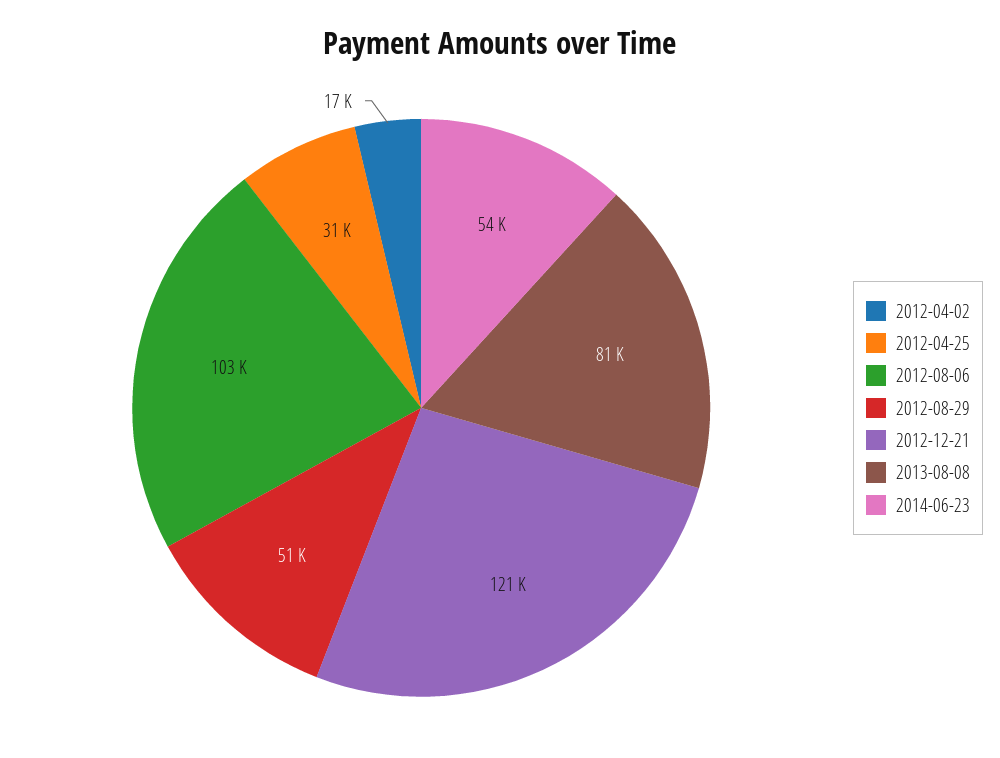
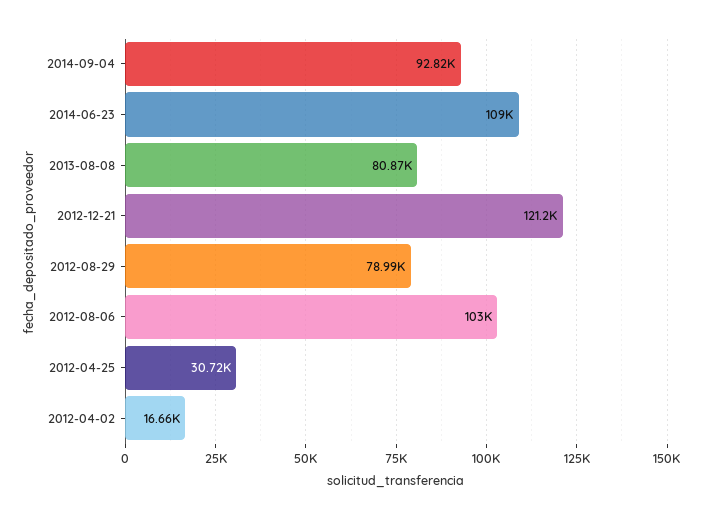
2012-08-29: 51000 -> 78990
2014-06-23: 54000 -> 109000
2014-09-04: none -> 92820

